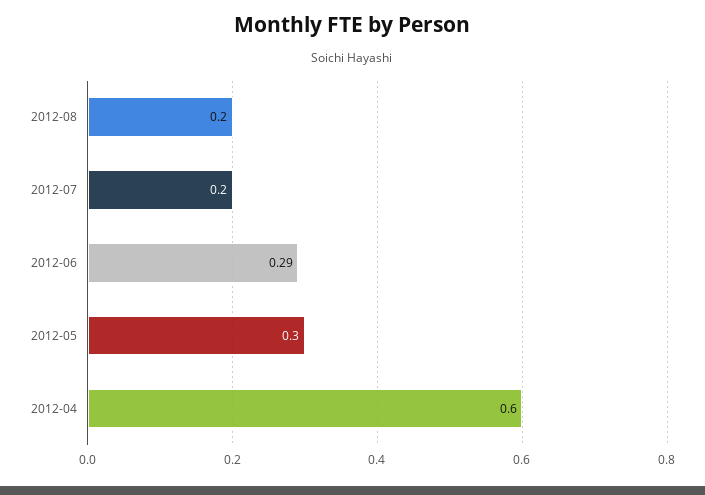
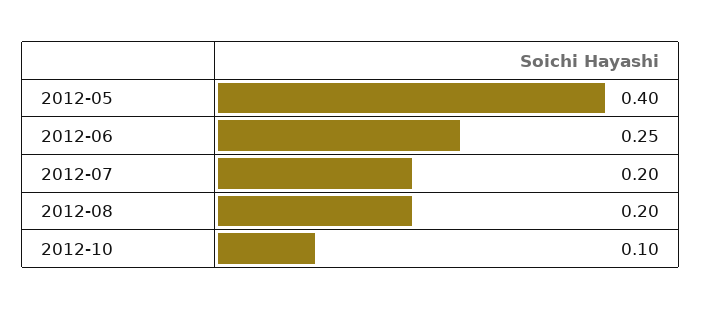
2012-06: 0.29 -> 0.25
2012-05: 0.3 -> 0.4
2012-04: 0.6 -> none
2012-10: none -> 0.1

